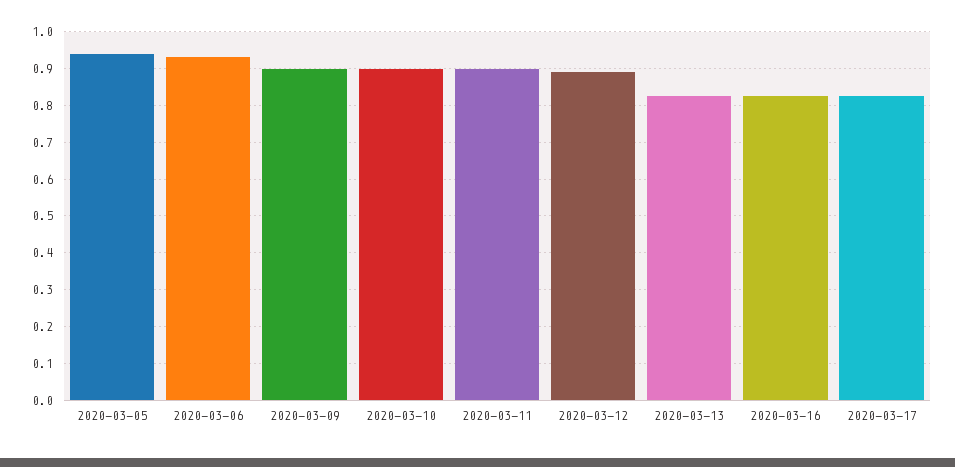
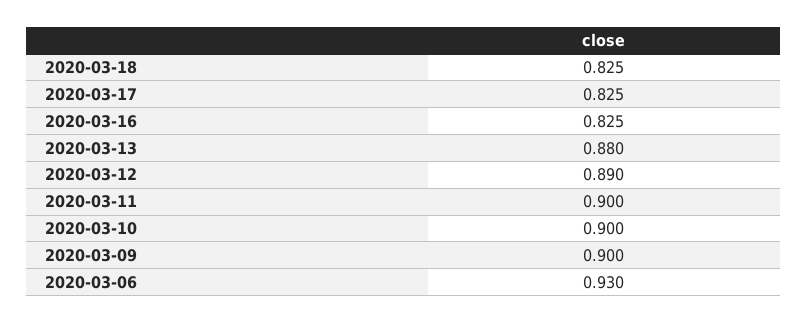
2020-03-05: 0.94 -> none
2020-03-13: 0.82 -> 0.88
2020-03-18: none -> 0.825

